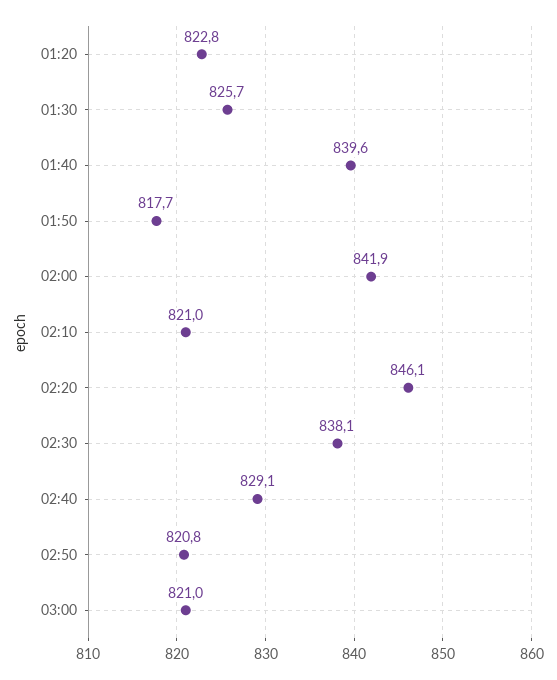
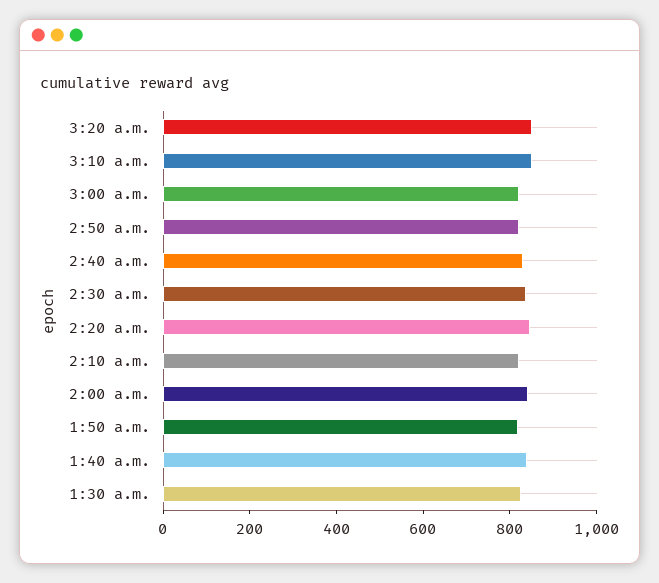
01:20: 822.8 -> none
3:20 a.m.: none -> 850
3:10 a.m.: none -> 850

